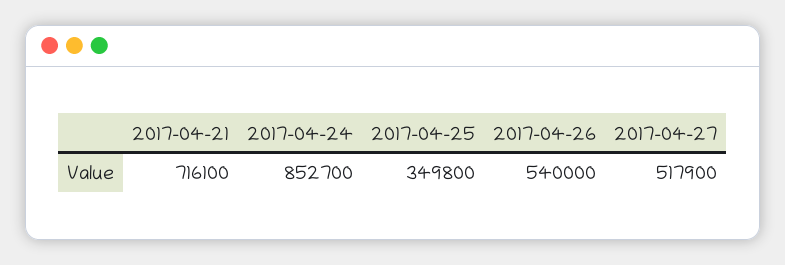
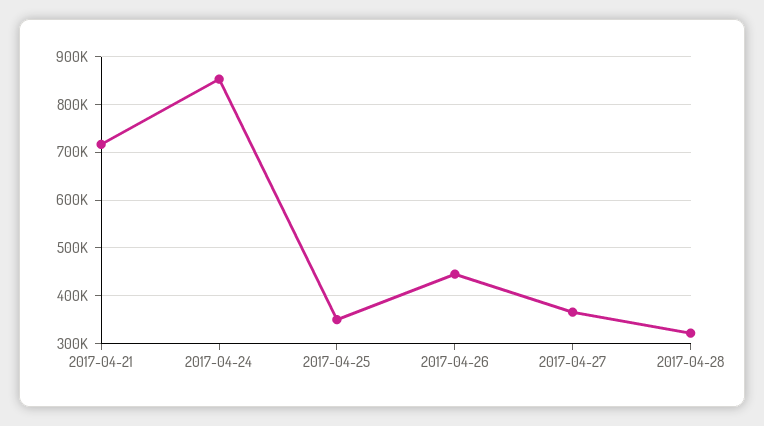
2017-04-26: 540000 -> 440000
2017-04-27: 517900 -> 360000
2017-04-28: none -> 320000

